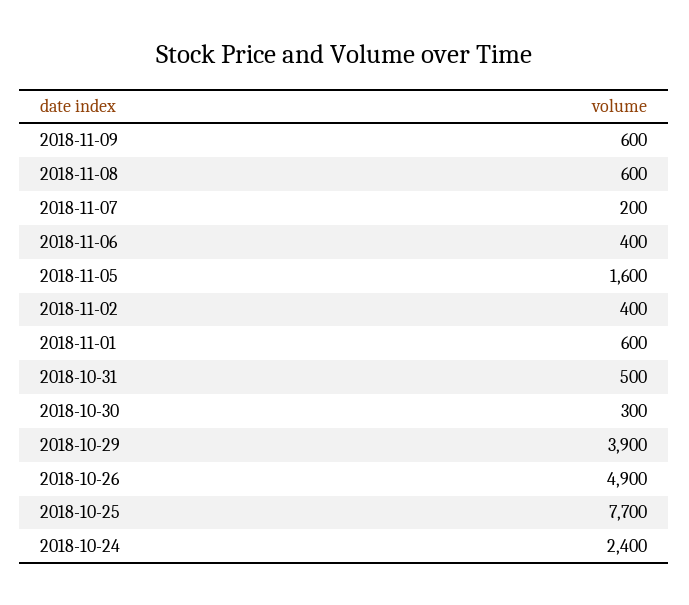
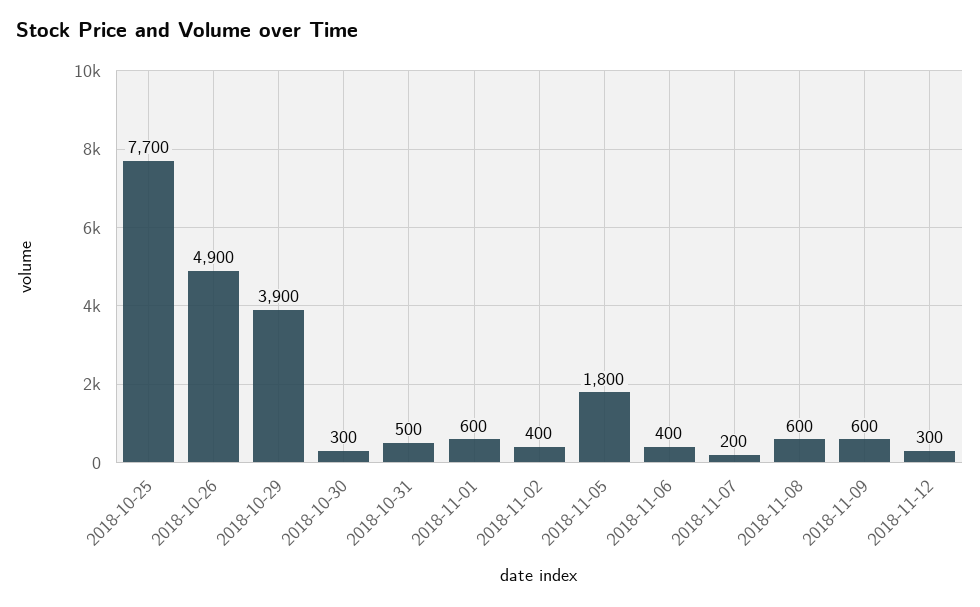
2018-11-05: 1600 -> 1800
2018-10-24: 2400 -> none
2018-11-12: none -> 300

